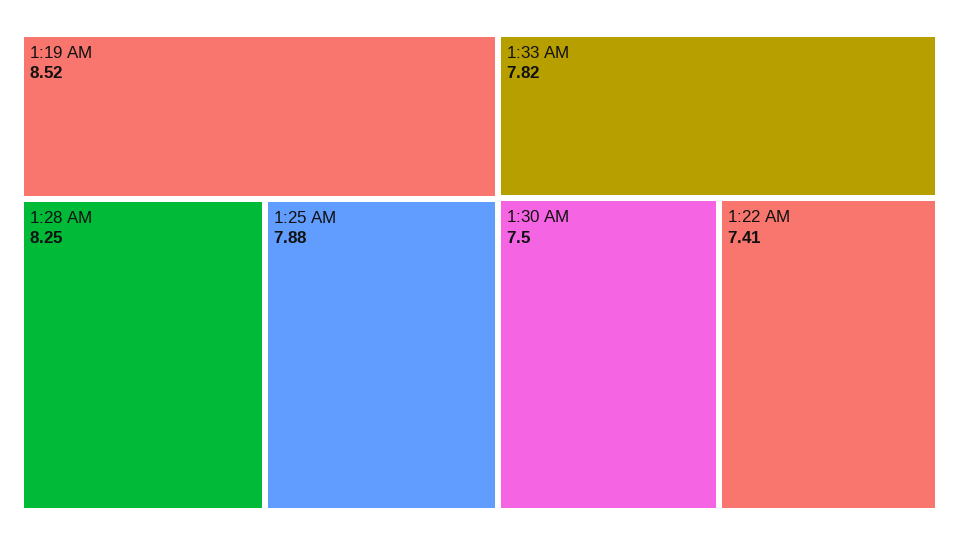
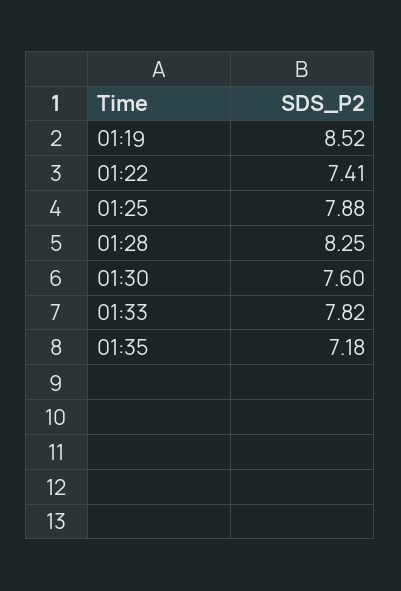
1:30 AM: 7.5 -> 7.6
01:35: none -> 7.18

